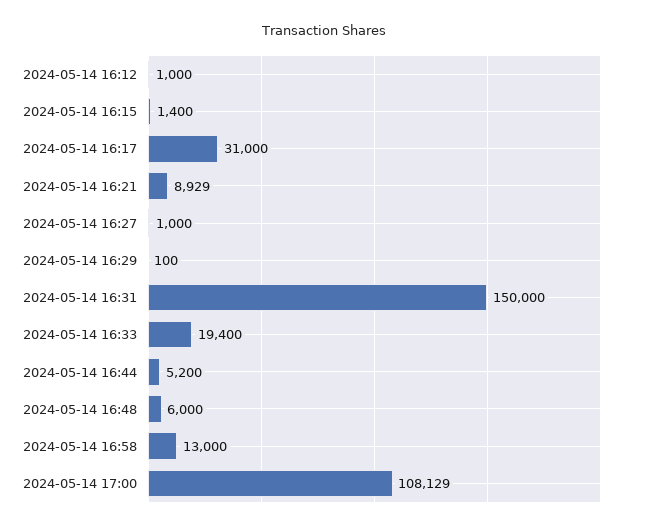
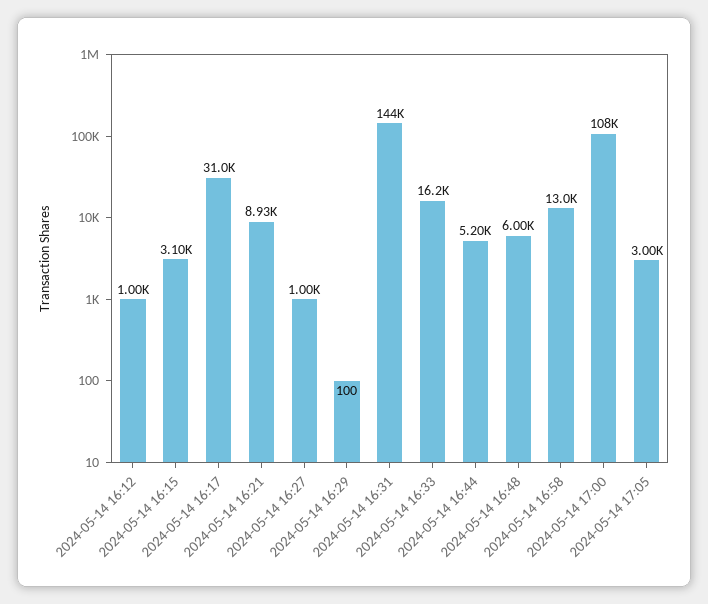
2024-05-14 16:15: 1400 -> 3100
2024-05-14 16:31: 150000 -> 144000
2024-05-14 16:33: 19400 -> 16200
2024-05-14 17:05: none -> 3000

